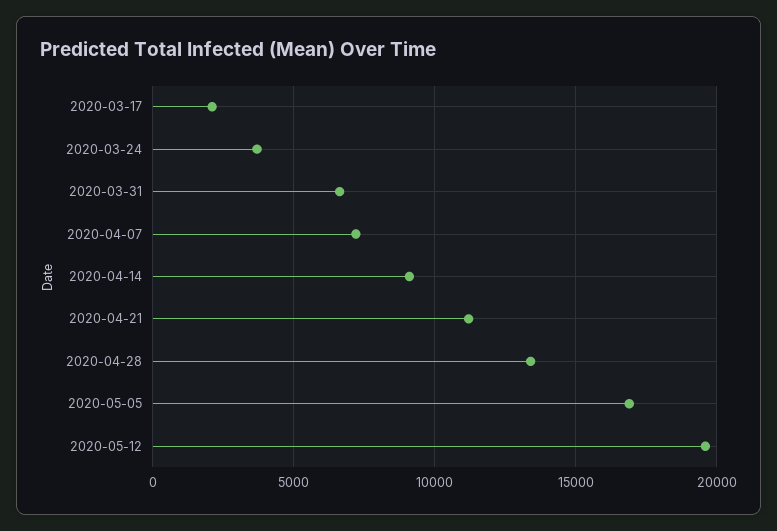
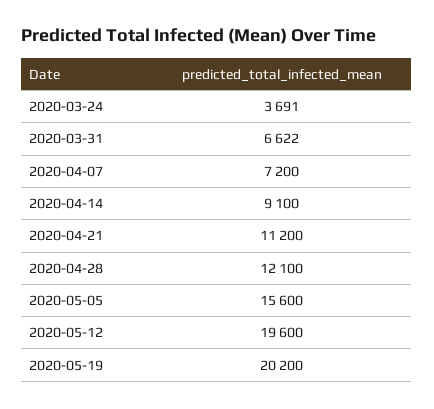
2020-03-17: 2000 -> none
2020-04-28: 13500 -> 12100
2020-05-05: 17000 -> 15600
2020-05-19: none -> 20200

